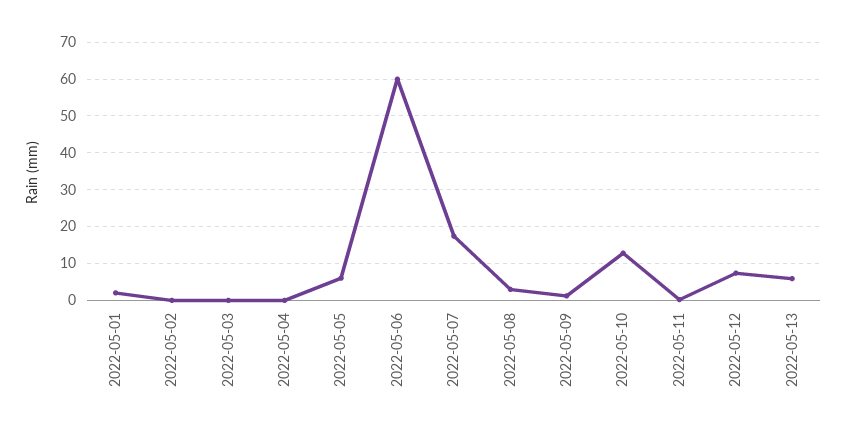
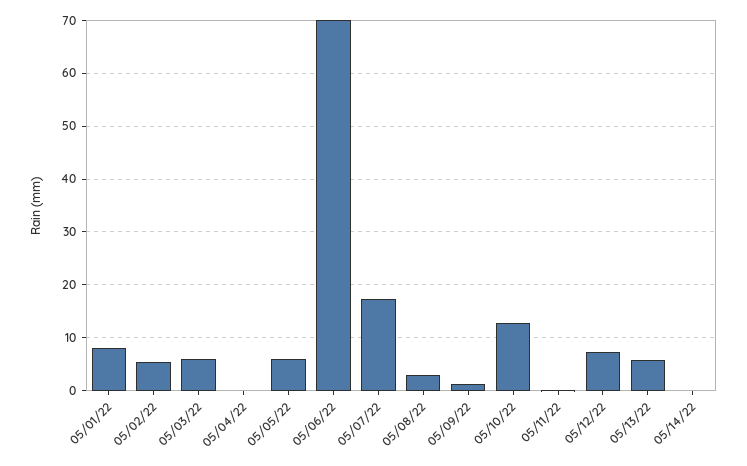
2022-05-01: 2 -> 8
2022-05-02: 0 -> 6
2022-05-03: 0 -> 6
2022-05-06: 60 -> 70
05/14/22: none -> 0

